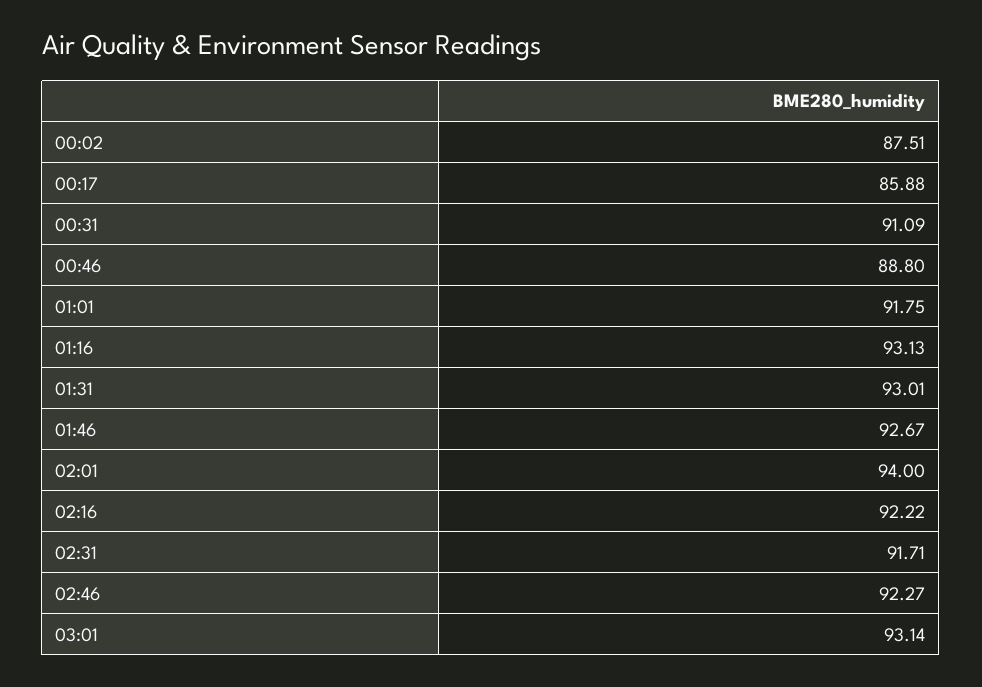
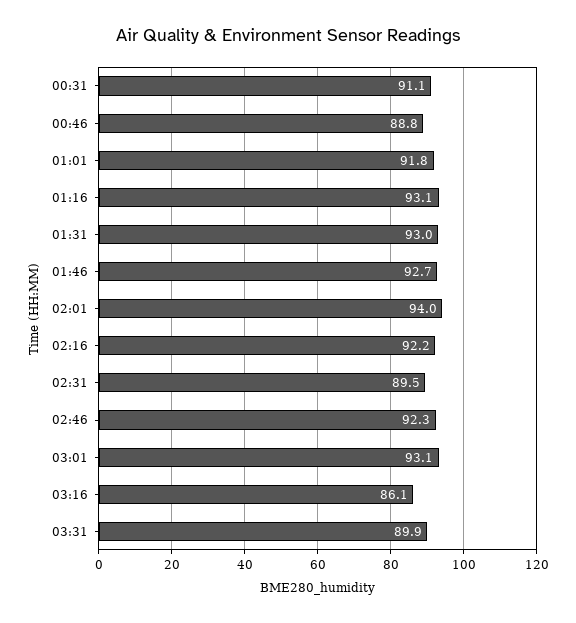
00:02: 87.51 -> none
00:17: 85.88 -> none
02:31: 91.71 -> 89.5
03:16: none -> 86.1
03:31: none -> 89.9

